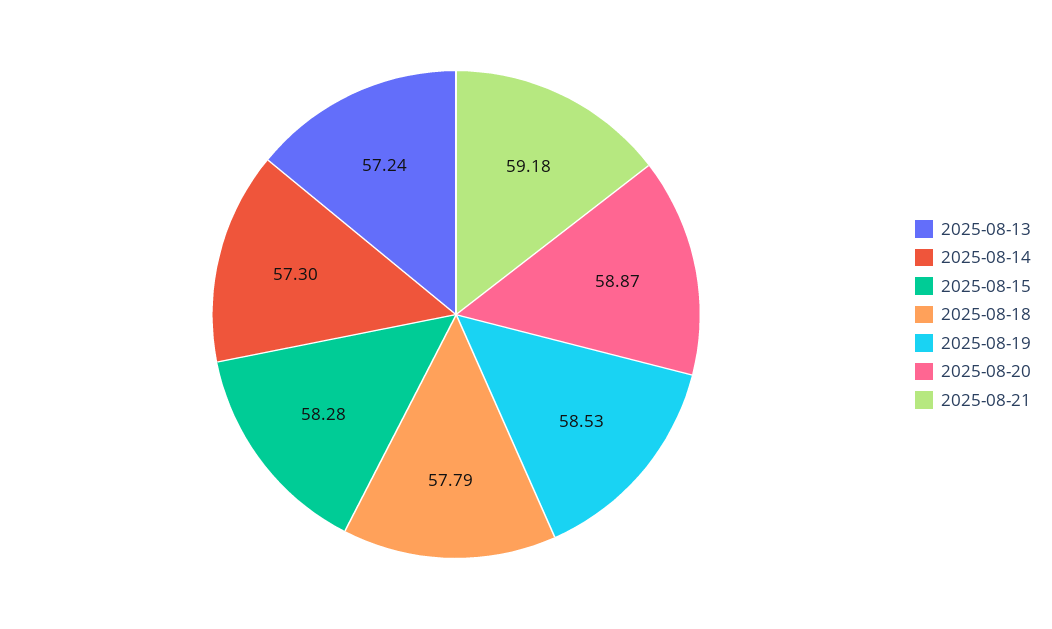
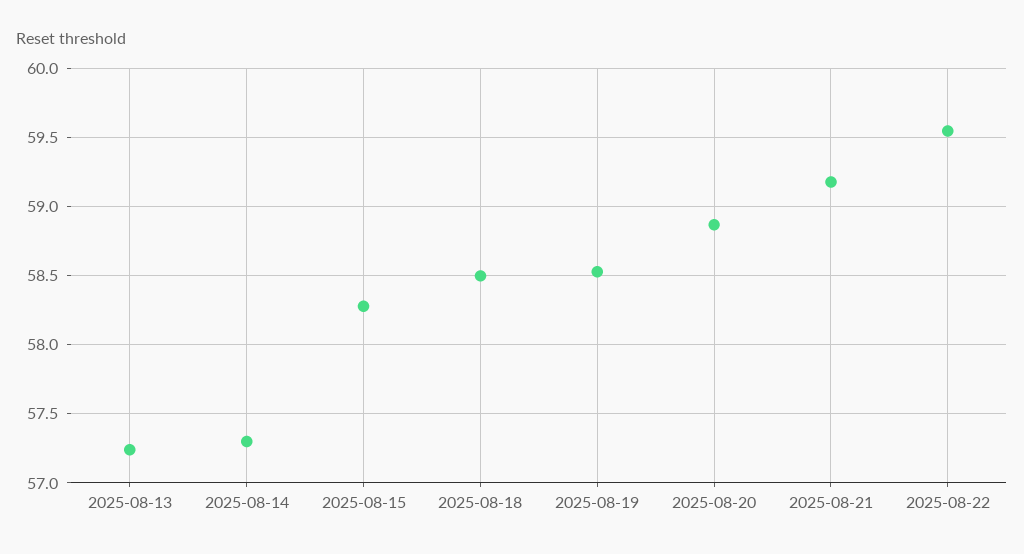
2025-08-18: 57.79 -> 58.5
2025-08-22: none -> 59.55

